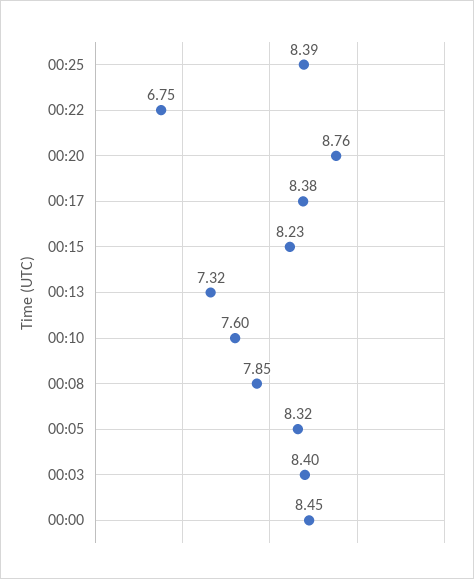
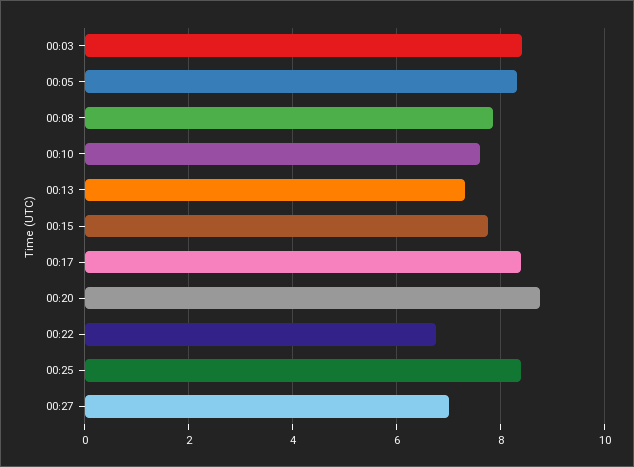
00:15: 8.23 -> 7.8
00:00: 8.45 -> none
00:27: none -> 7

